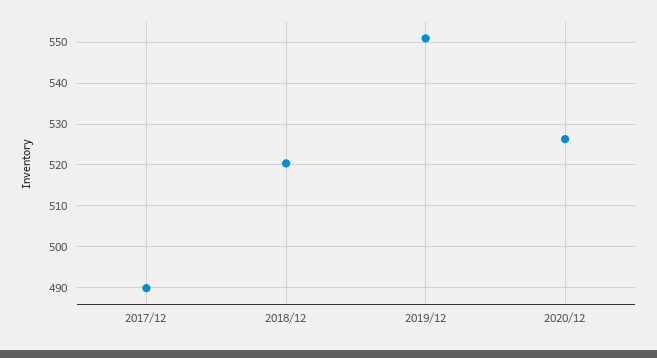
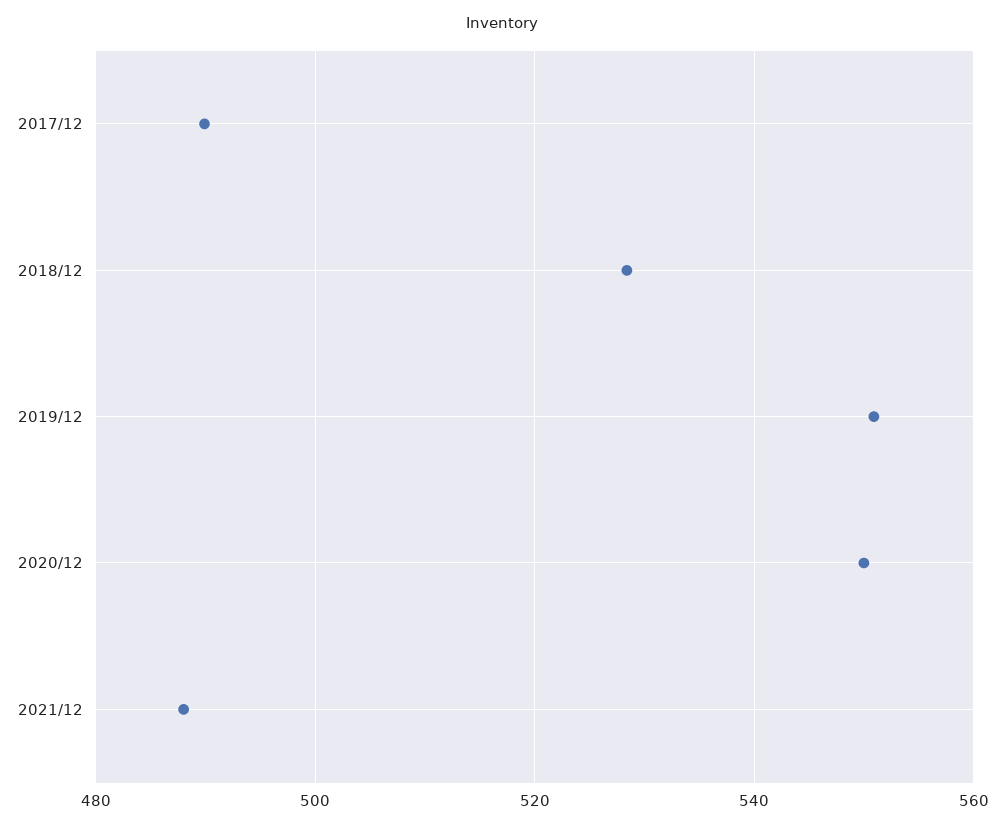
2018/12: 520 -> 528
2020/12: 526 -> 550
2021/12: none -> 488

